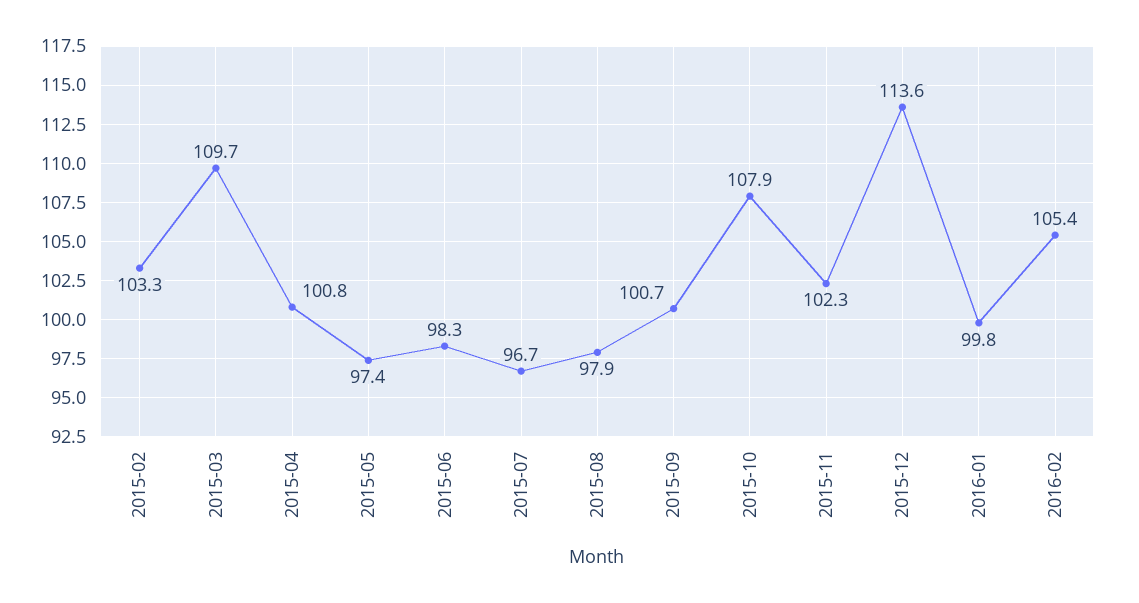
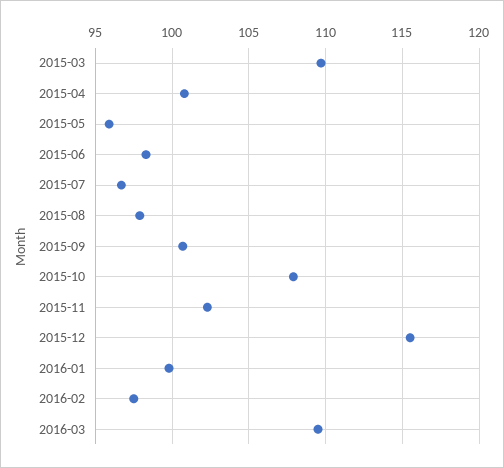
2015-02: 103.3 -> none
2015-05: 97.4 -> 96
2015-12: 113.6 -> 115.5
2016-02: 105.4 -> 97.5
2016-03: none -> 109.5

